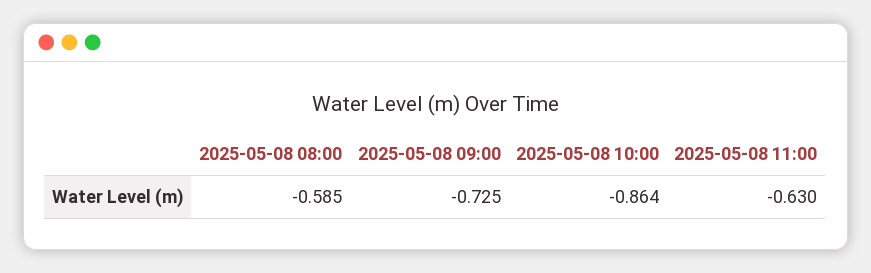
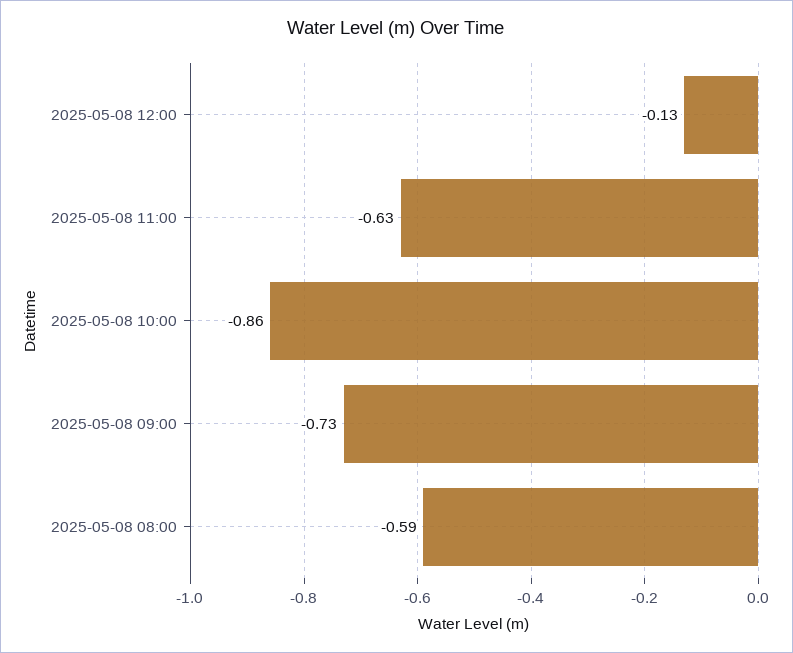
2025-05-08 12:00: none -> -0.13

